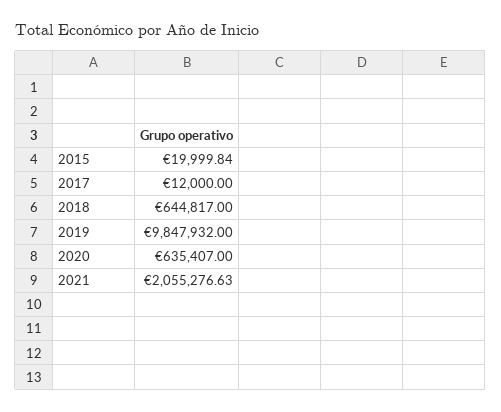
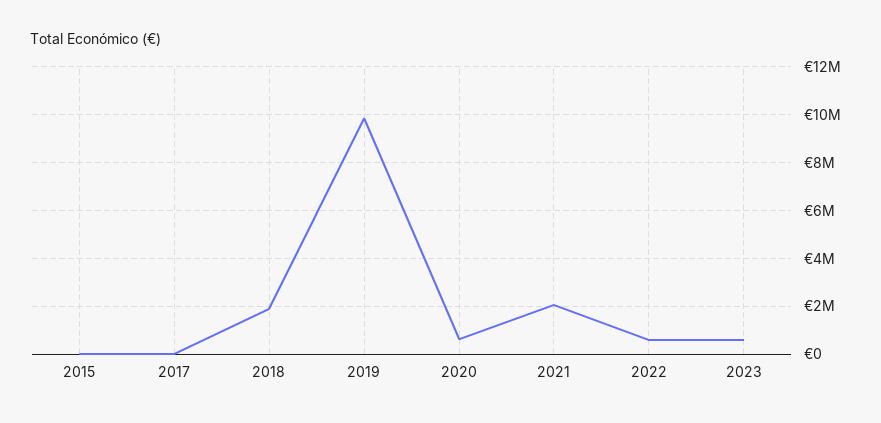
2018: 644817 -> 2000000
2022: none -> 500000
2023: none -> 500000

